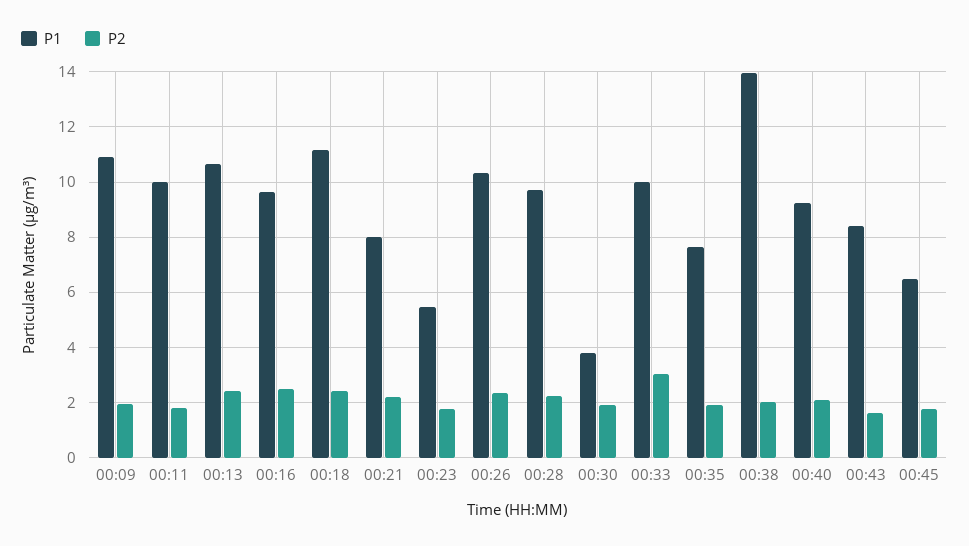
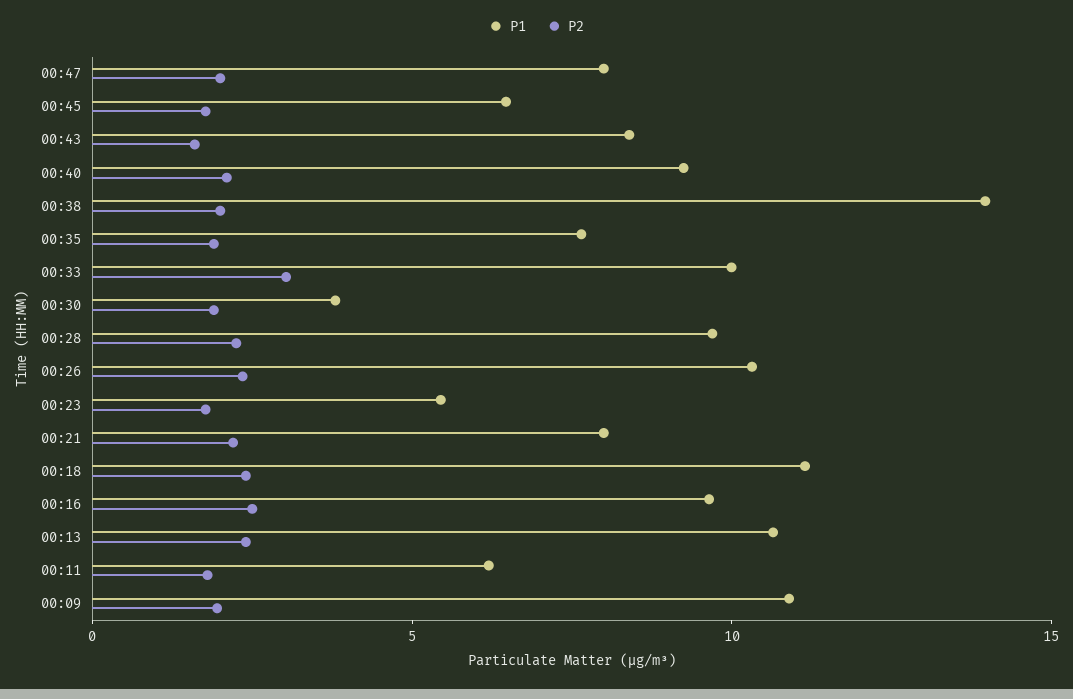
P1, 00:11: 10 -> 6
P1, 00:47: none -> 8
P2, 00:47: none -> 2

